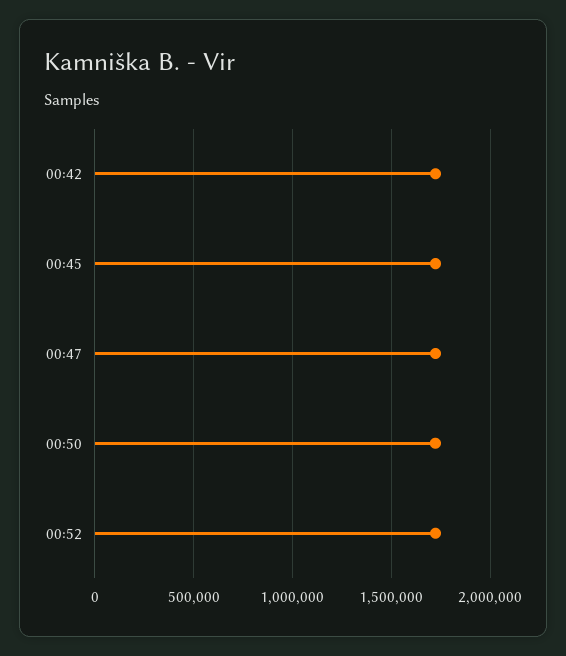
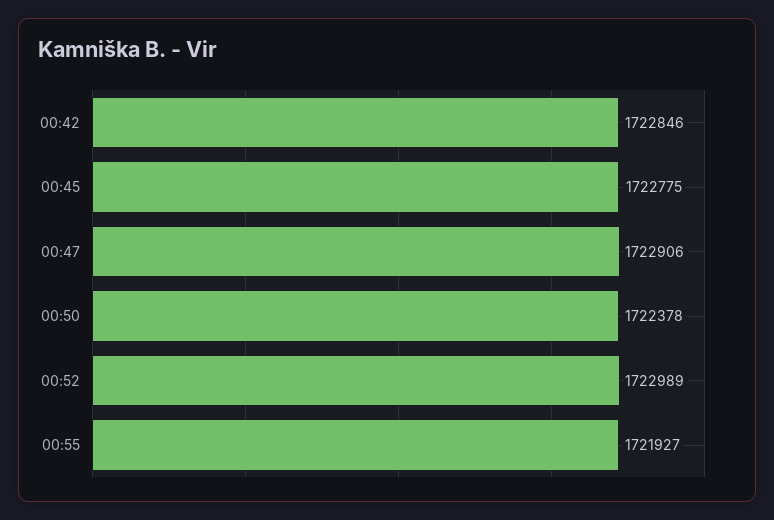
00:55: none -> 1721927

